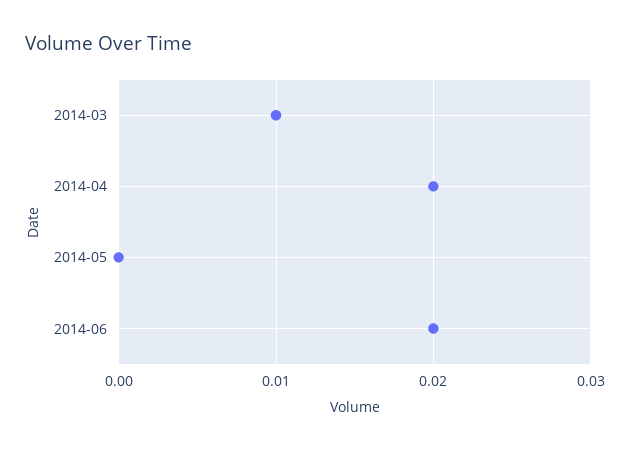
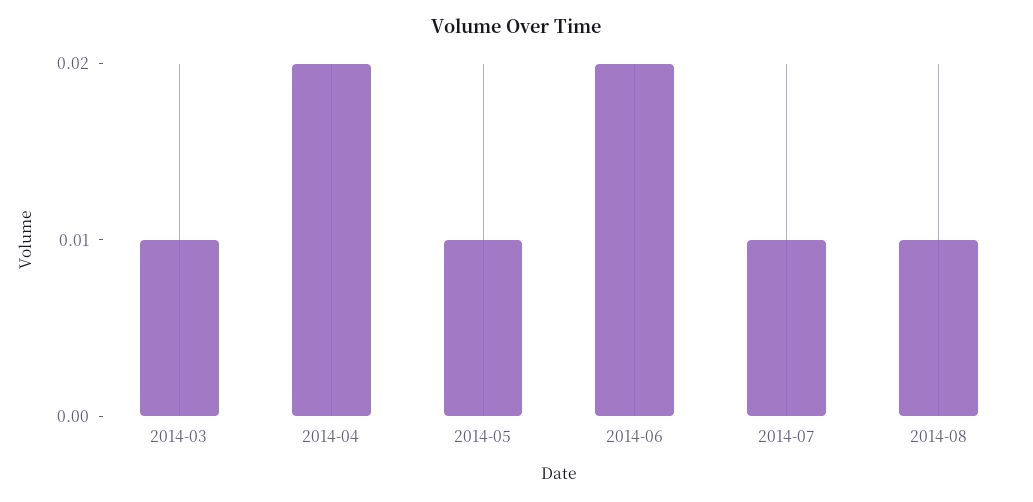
2014-05: 0 -> 0.01
2014-07: none -> 0.01
2014-08: none -> 0.01

